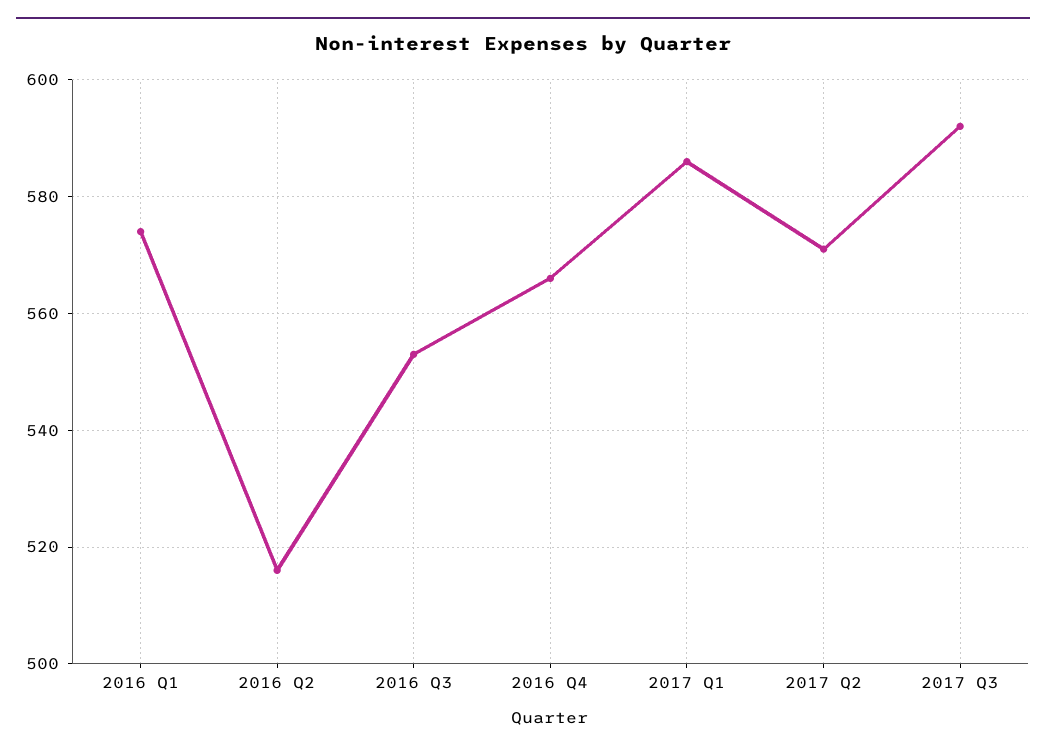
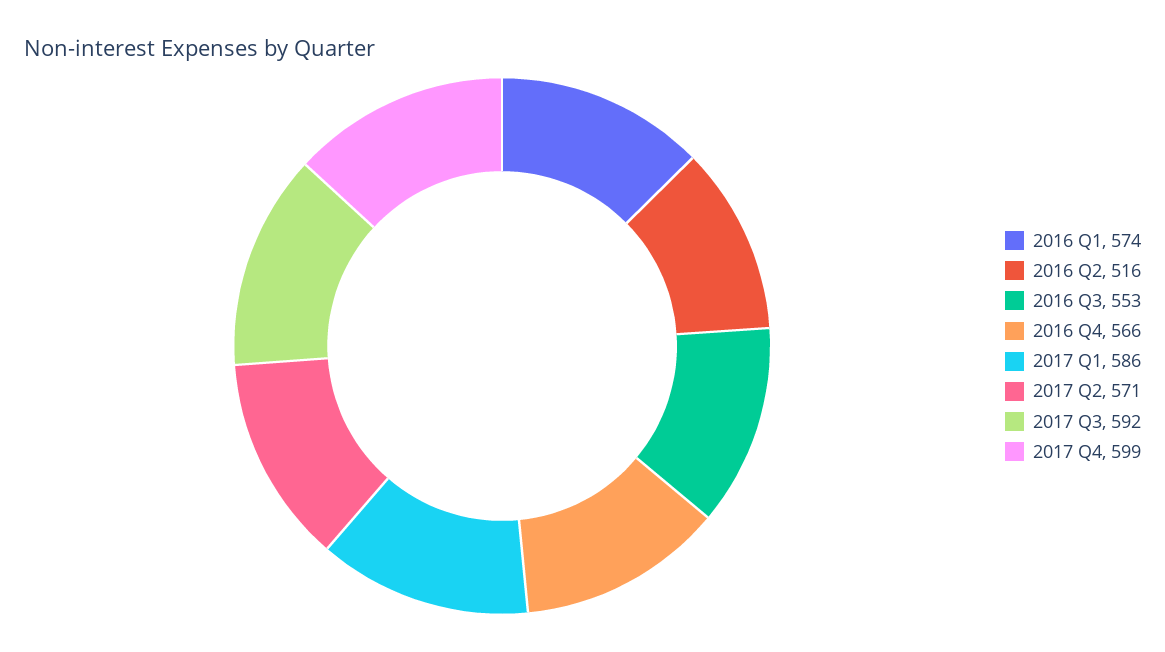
2017 Q4: none -> 599

